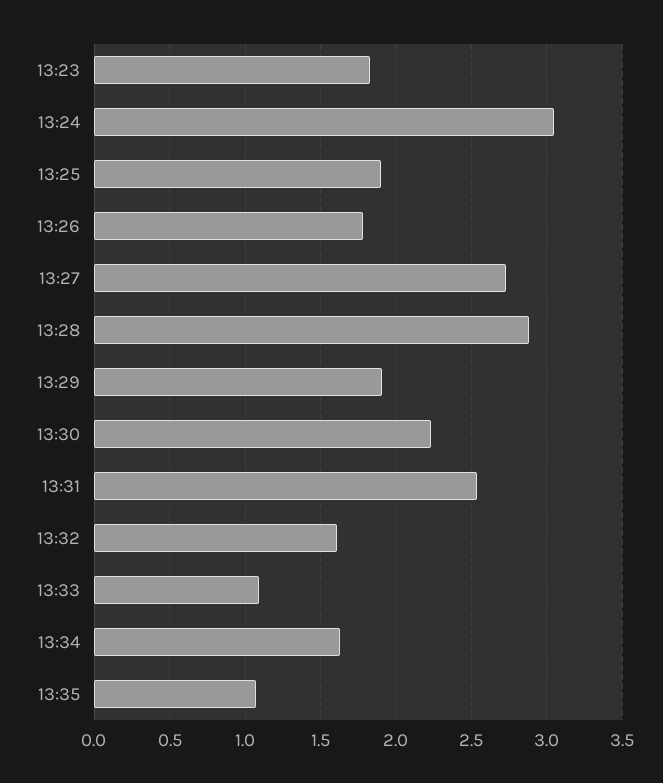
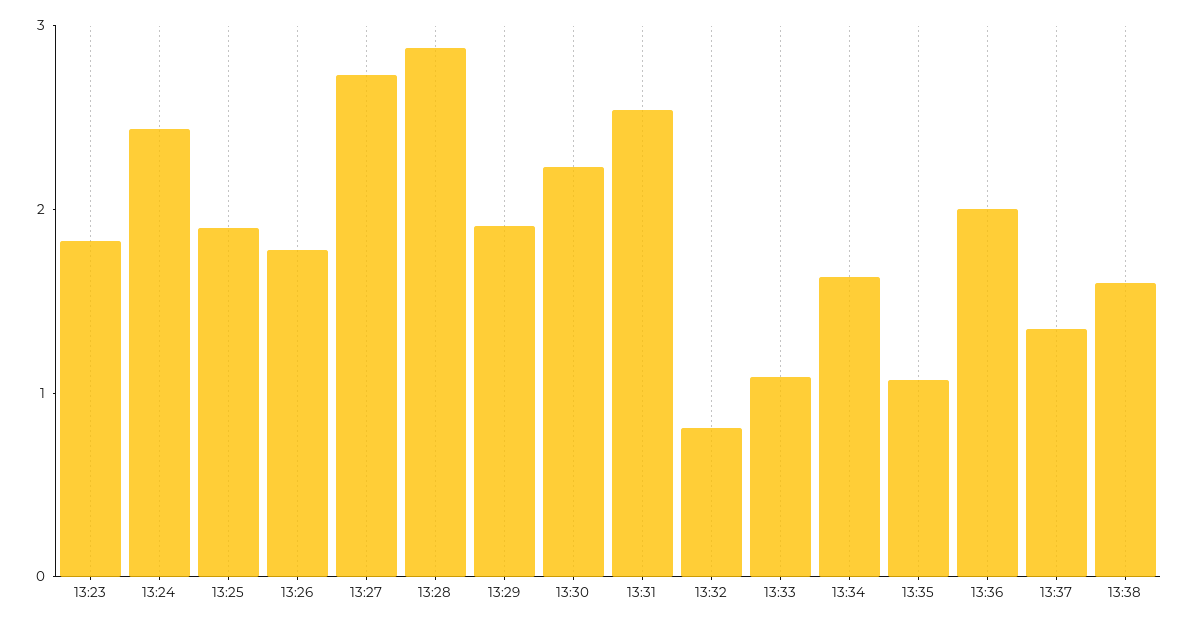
13:24: 3.05 -> 2.4
13:32: 1.6 -> 0.8
13:36: none -> 2
13:37: none -> 1.4
13:38: none -> 1.6

